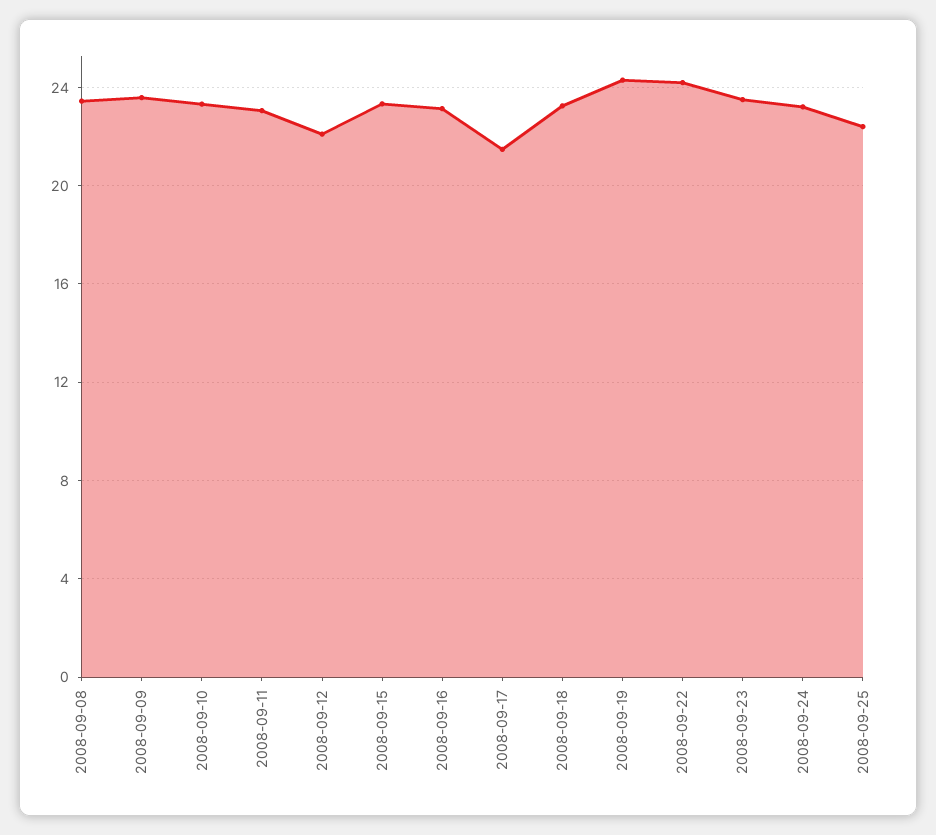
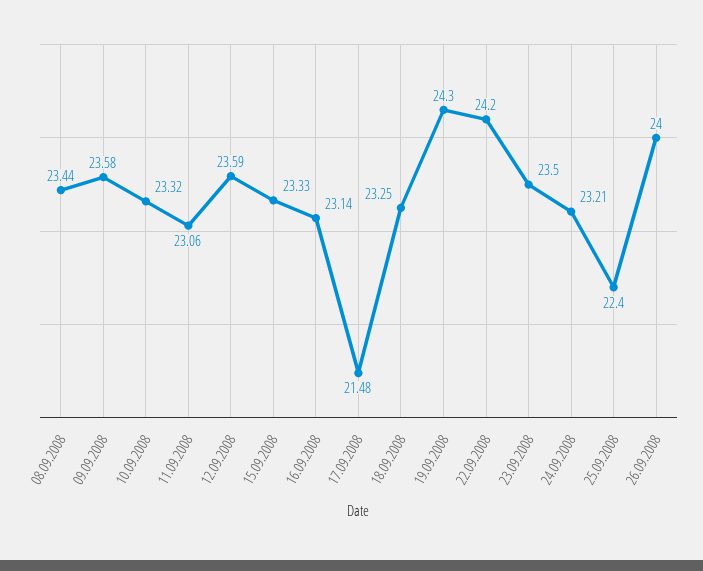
2008-09-12: 22 -> 23.59
26.09.2008: none -> 24

